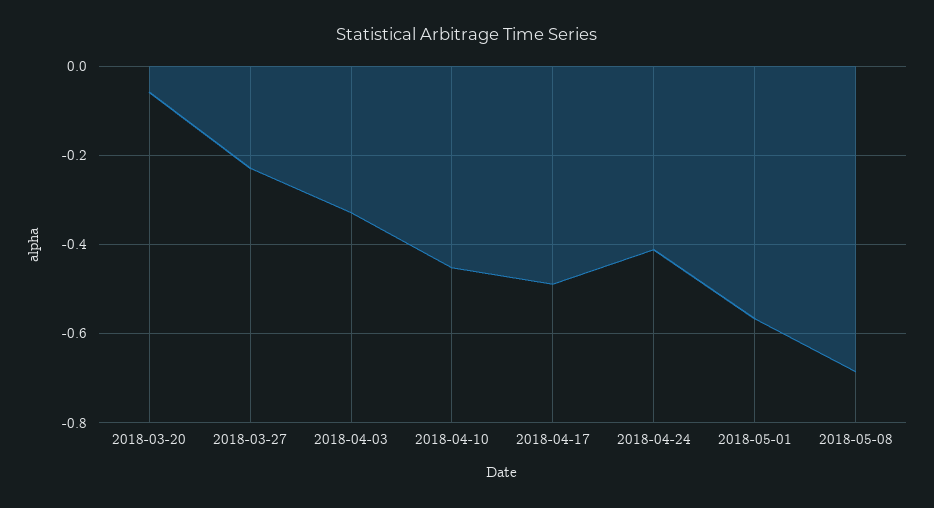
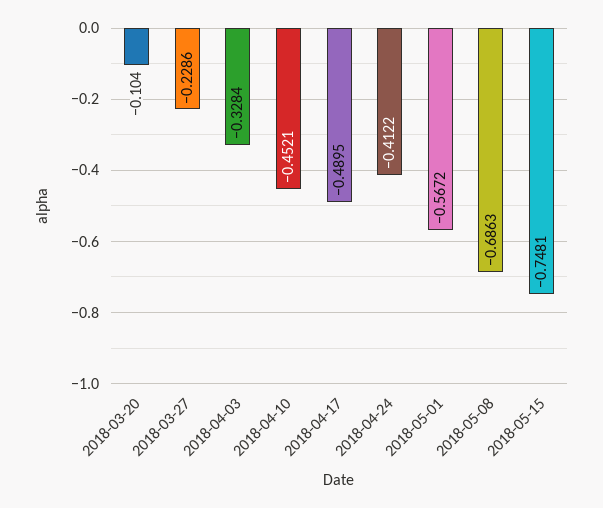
2018-03-20: -0.06 -> -0.104
2018-05-15: none -> -0.7481

